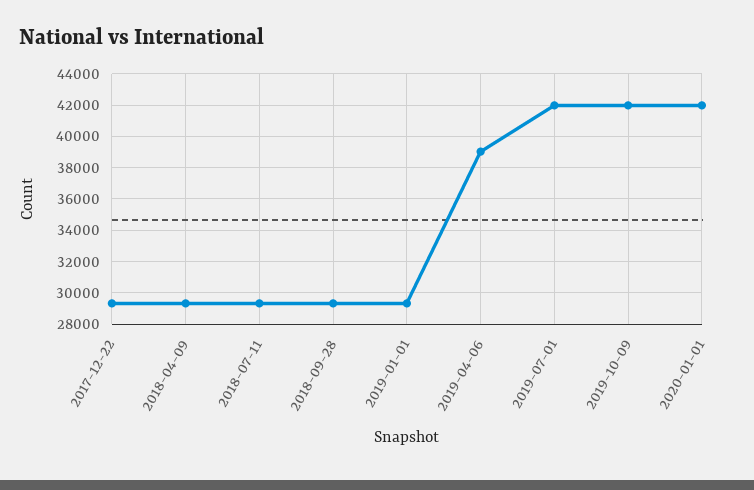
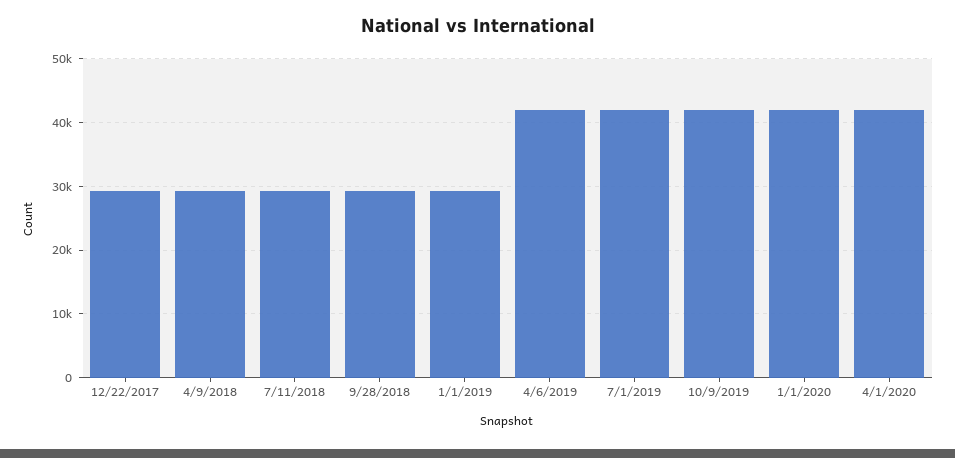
2019-04-06: 39000 -> 42000
4/1/2020: none -> 42000

